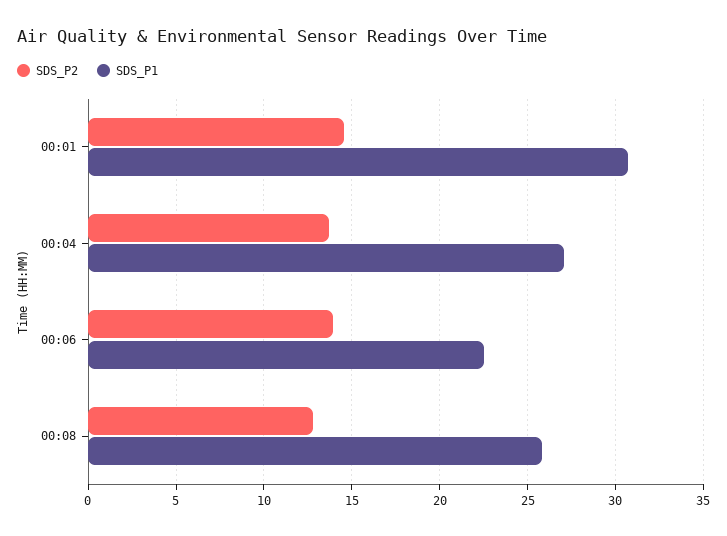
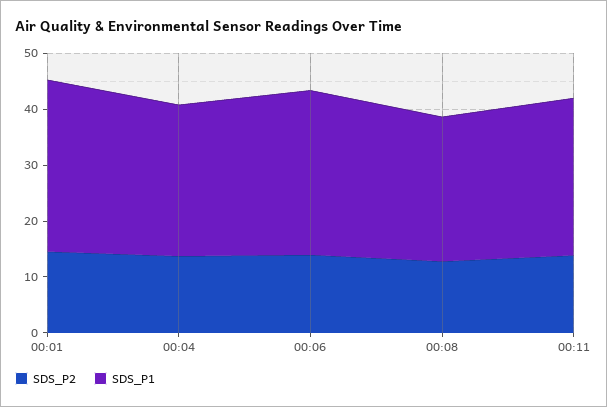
SDS_P1, 00:06: 22.5 -> 30
SDS_P2, 00:11: none -> 14
SDS_P1, 00:11: none -> 28

